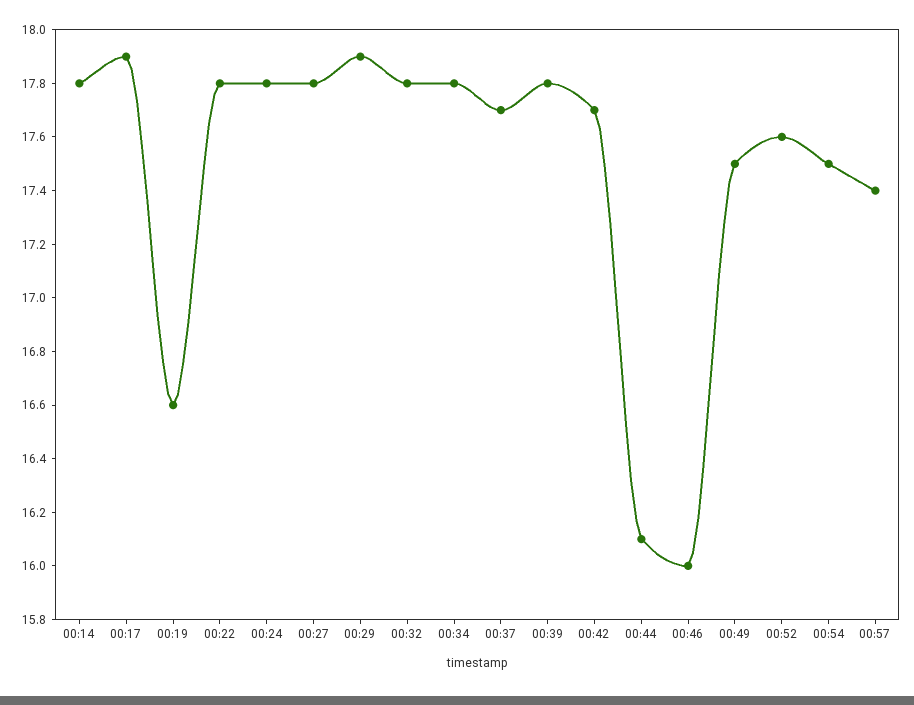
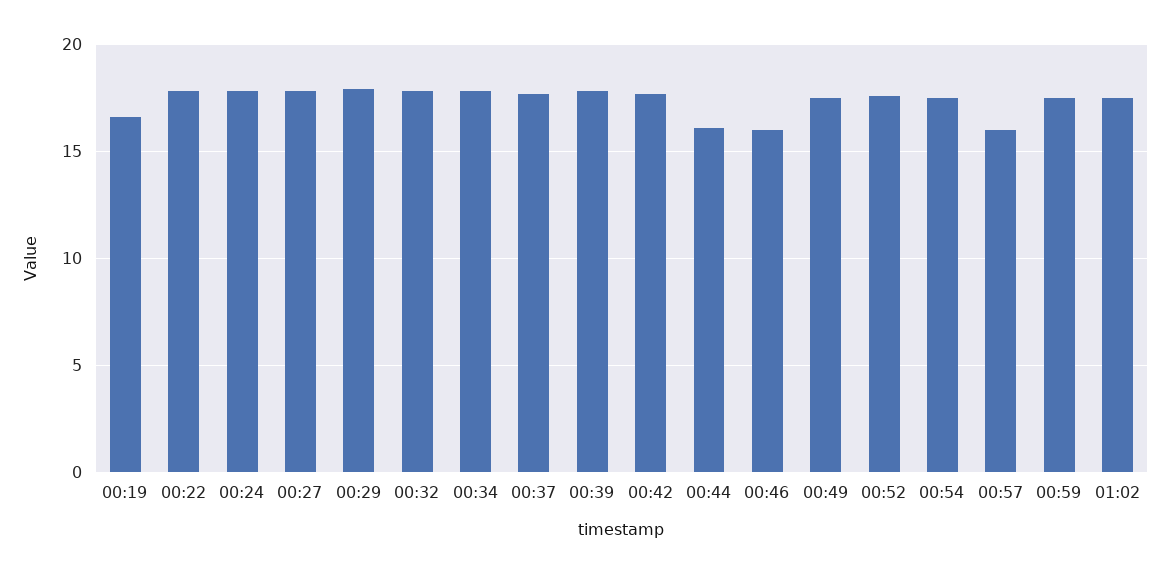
00:14: 17.8 -> none
00:17: 17.9 -> none
00:57: 17.4 -> 16
00:59: none -> 17.5
01:02: none -> 17.5

